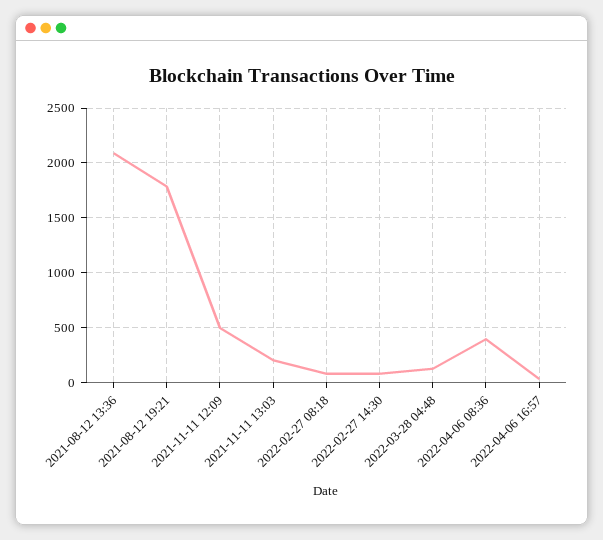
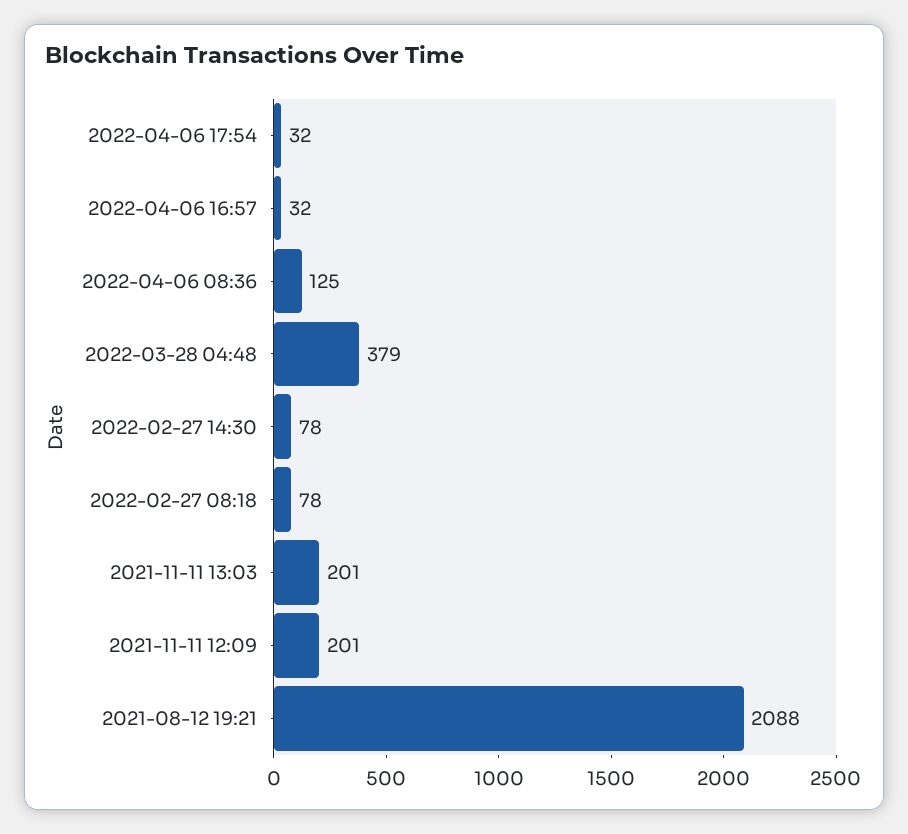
2021-08-12 13:36: 2100 -> none
2021-08-12 19:21: 1800 -> 2088
2021-11-11 12:09: 500 -> 201
2022-03-28 04:48: 100 -> 379
2022-04-06 08:36: 400 -> 125
2022-04-06 17:54: none -> 32

